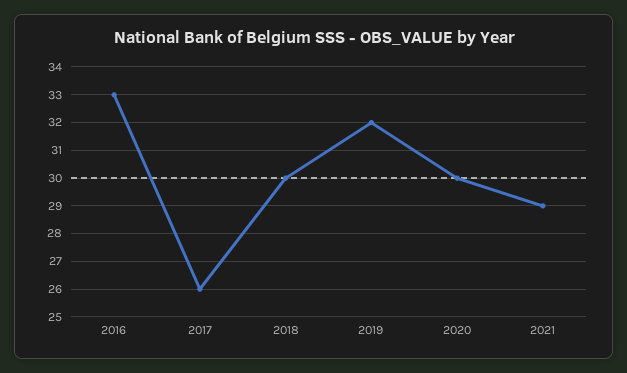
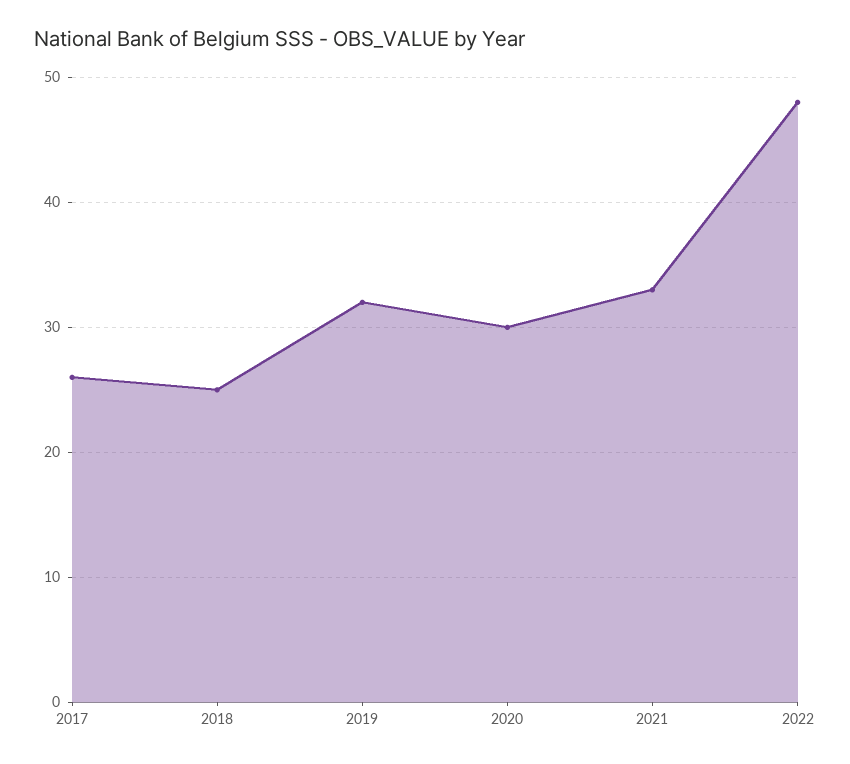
2016: 33 -> none
2018: 30 -> 25
2021: 29 -> 33
2022: none -> 48

